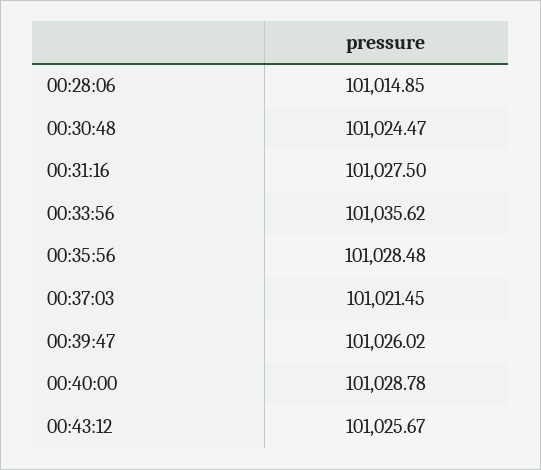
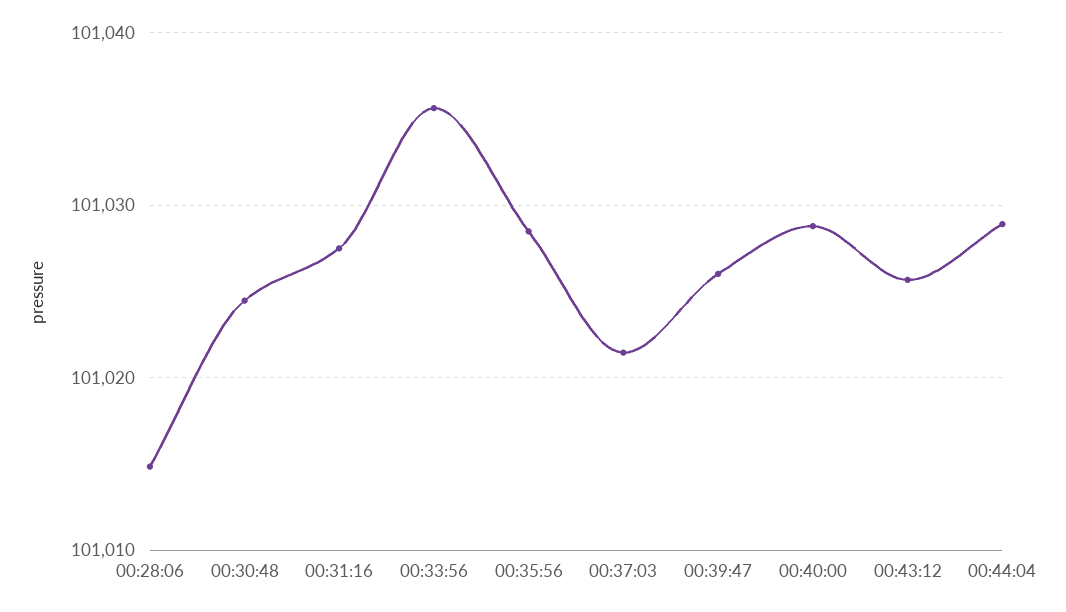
00:44:04: none -> 101029

